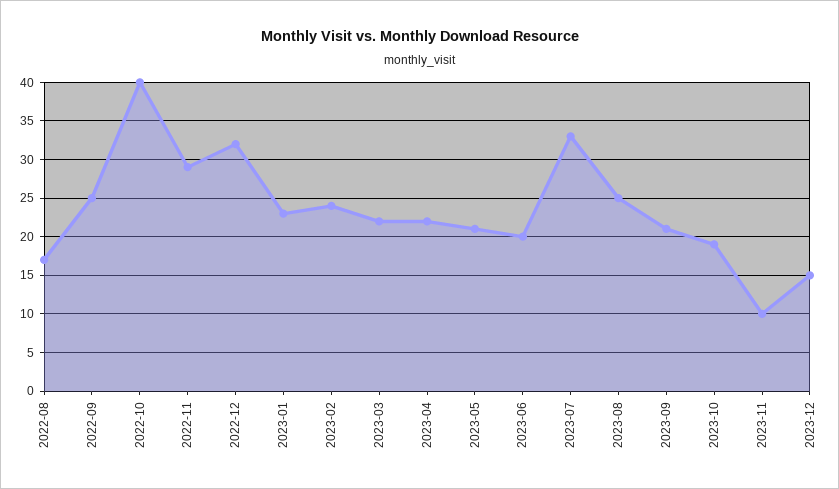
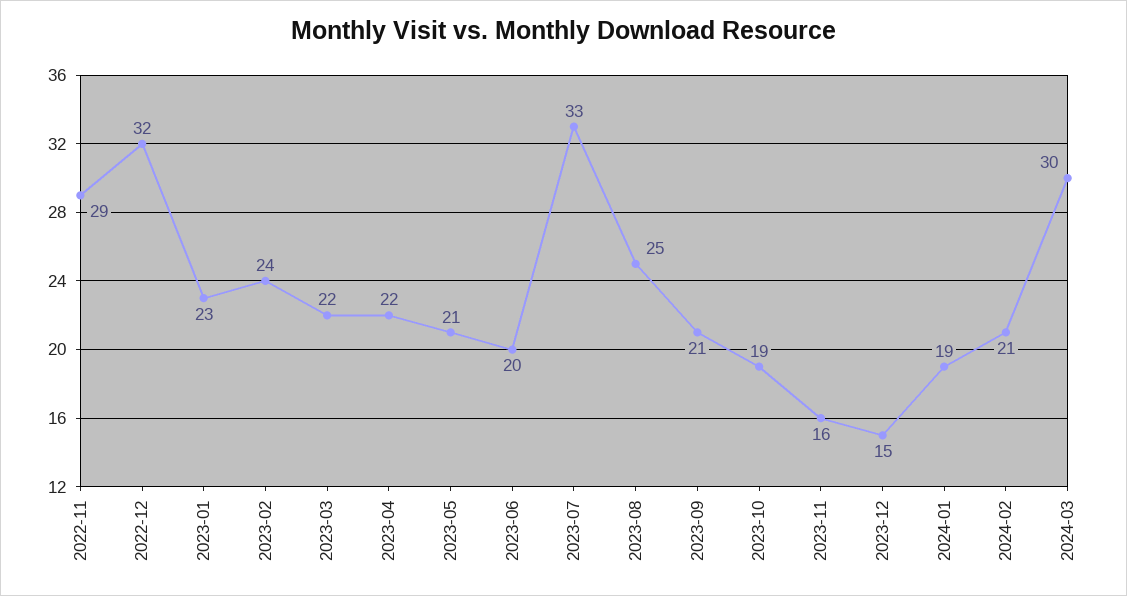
2022-08: 17 -> none
2022-09: 25 -> none
2022-10: 40 -> none
2023-11: 10 -> 16
2024-01: none -> 19
2024-02: none -> 21
2024-03: none -> 30

